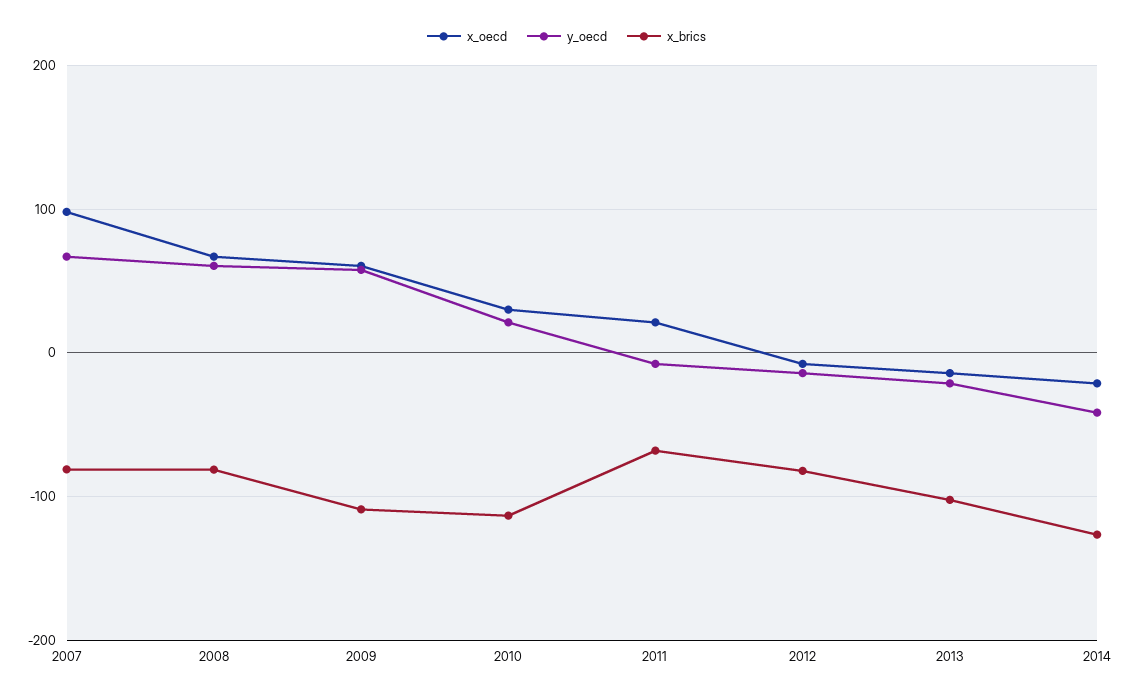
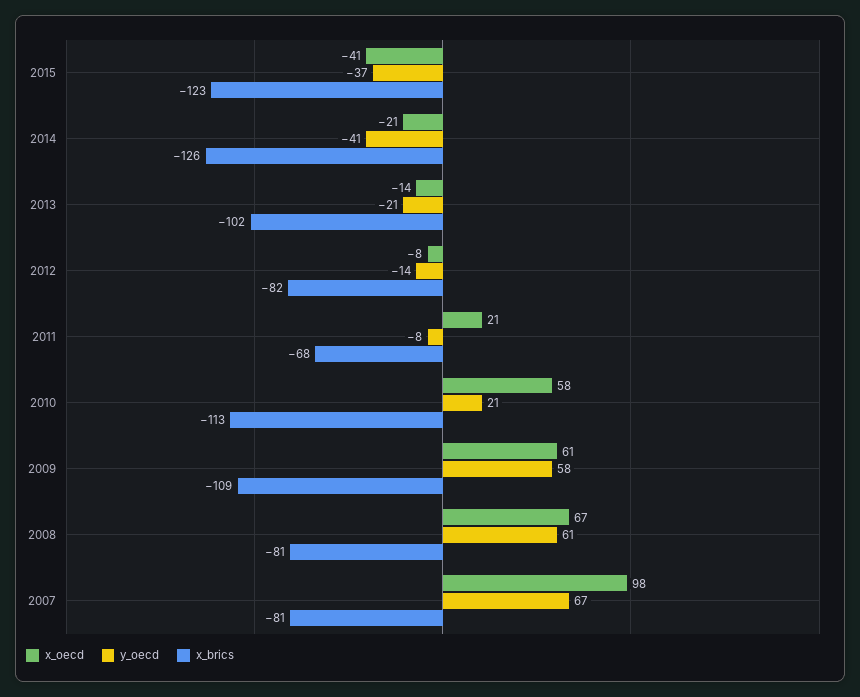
x_oecd, 2010: 30 -> 58
x_oecd, 2015: none -> -41
y_oecd, 2015: none -> -37
x_brics, 2015: none -> -123

